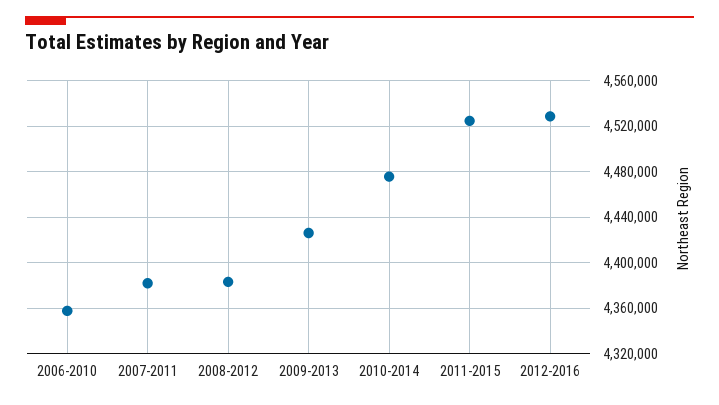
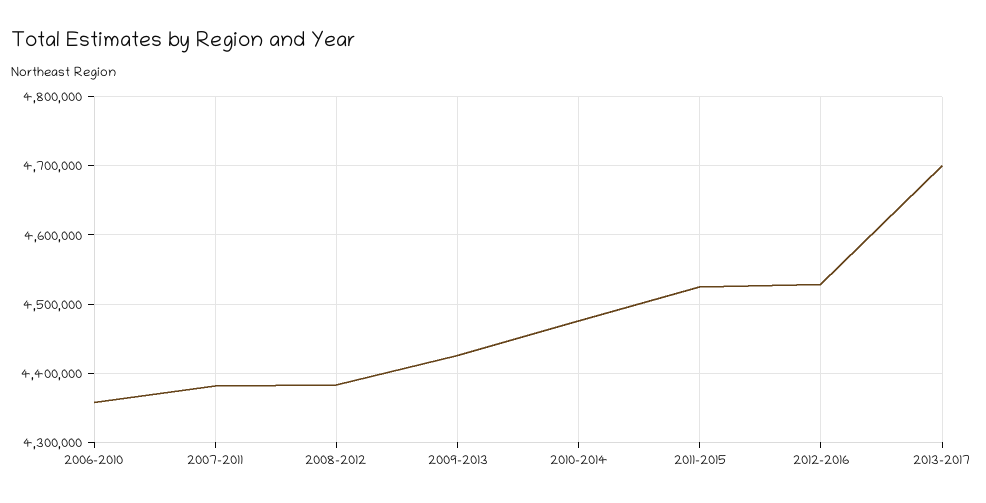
2013-2017: none -> 4700000

